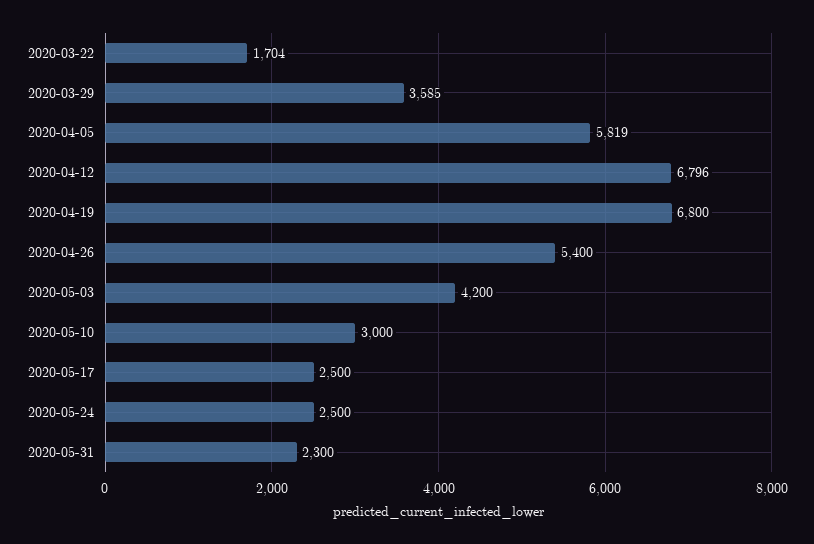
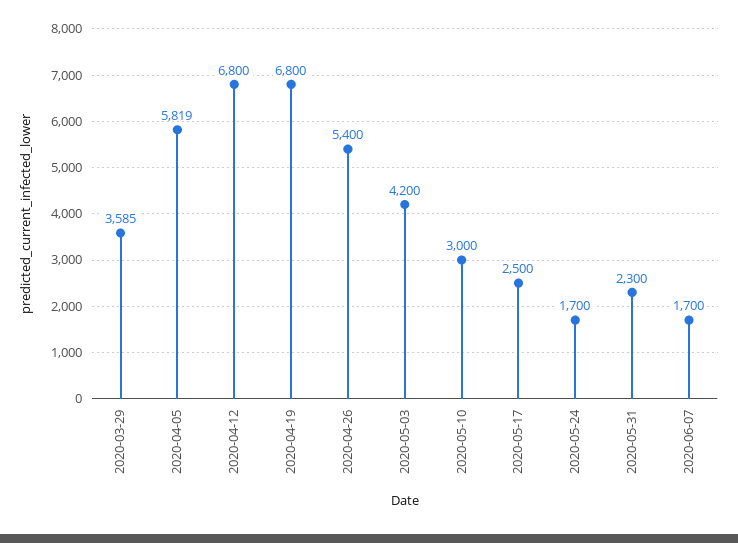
2020-03-22: 1704 -> none
2020-04-12: 6796 -> 6800
2020-05-24: 2500 -> 1700
2020-06-07: none -> 1700

